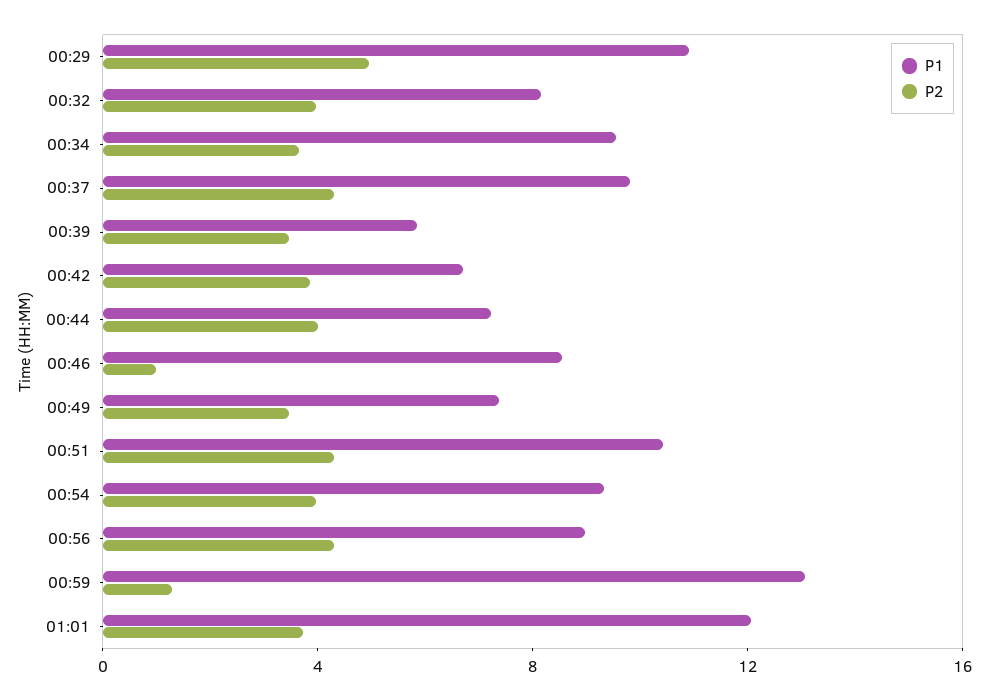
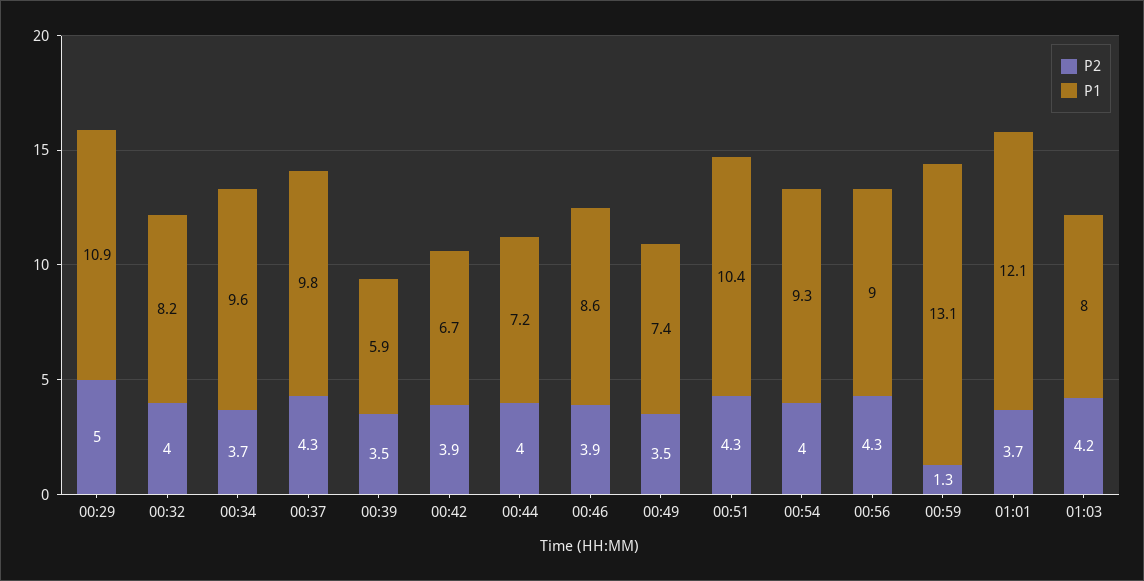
P2, 00:46: 1 -> 3.9
P2, 01:03: none -> 4.2
P1, 01:03: none -> 8

